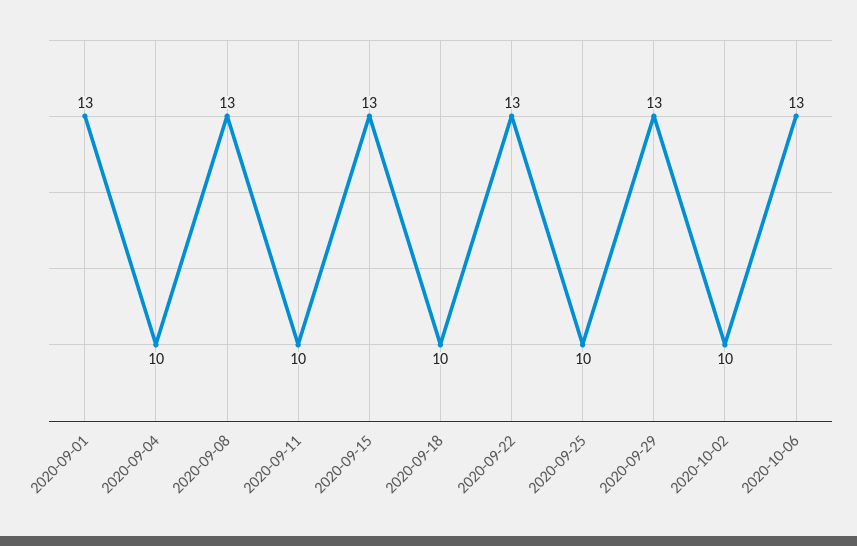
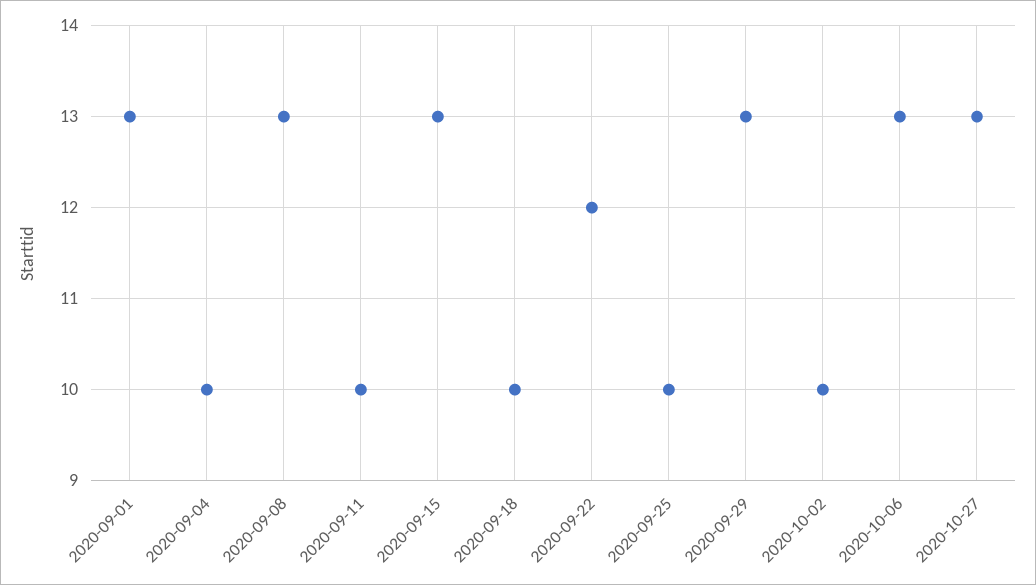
2020-09-22: 13 -> 12
2020-10-27: none -> 13

